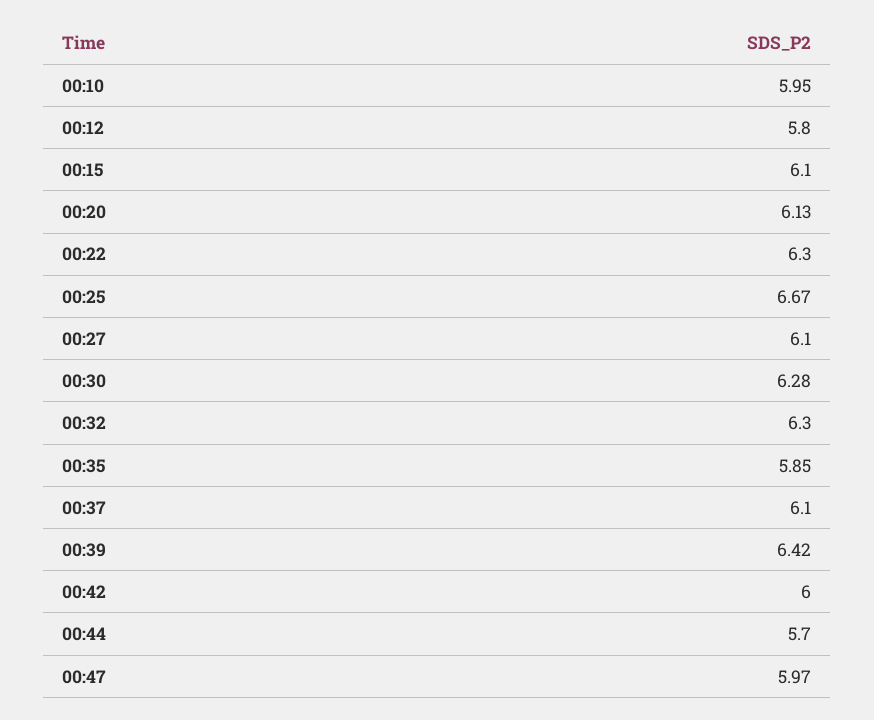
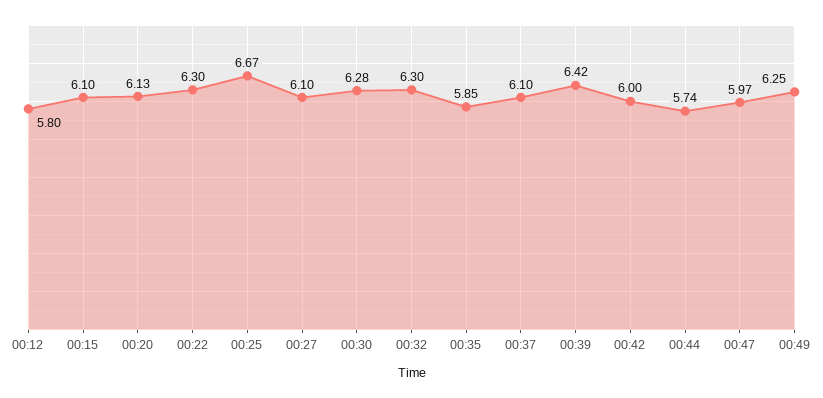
00:10: 5.95 -> none
00:44: 5.7 -> 5.74
00:49: none -> 6.25

